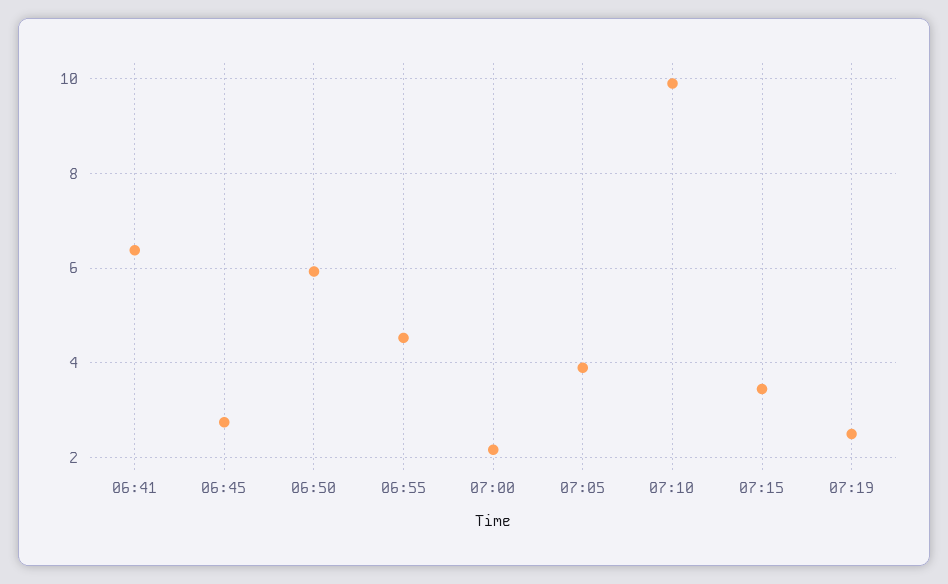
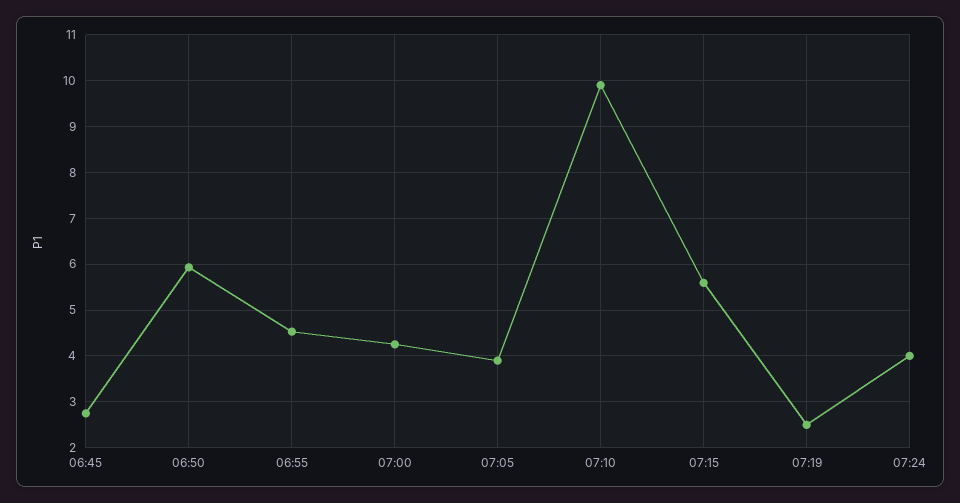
06:41: 6.4 -> none
07:00: 2.2 -> 4.2
07:15: 3.4 -> 5.6
07:24: none -> 4

